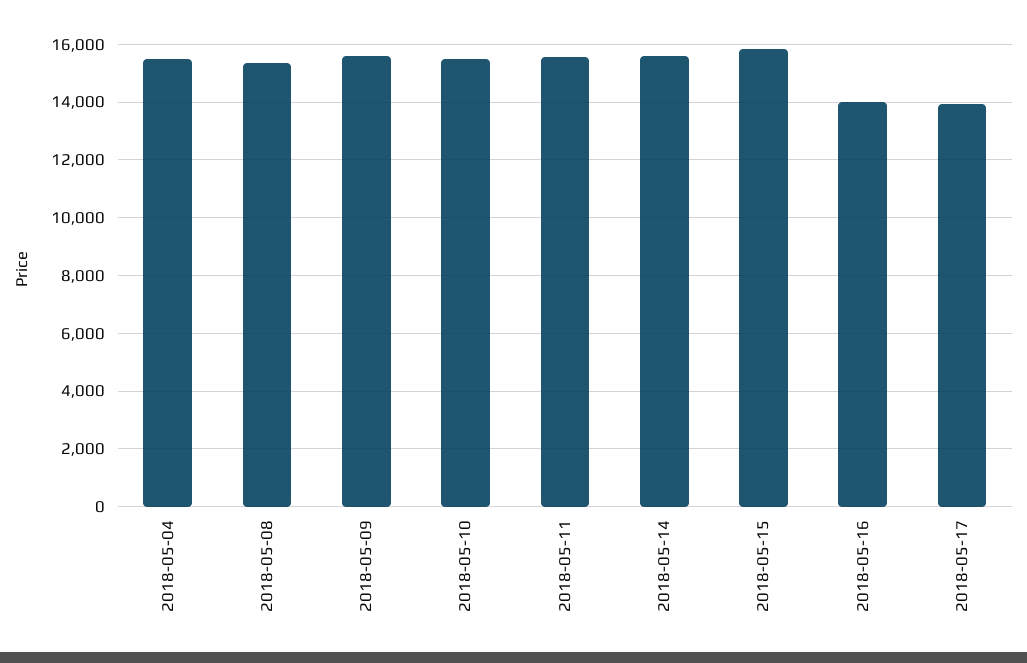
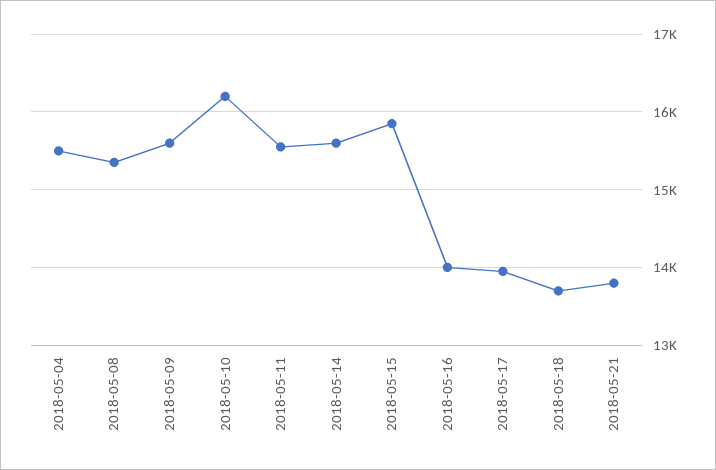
2018-05-10: 15500 -> 16200
2018-05-18: none -> 13700
2018-05-21: none -> 13800

